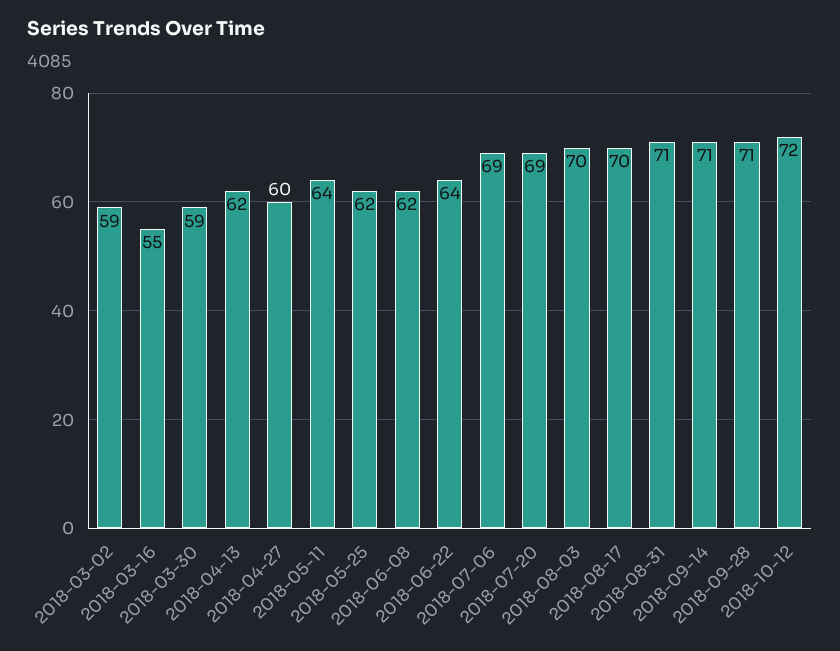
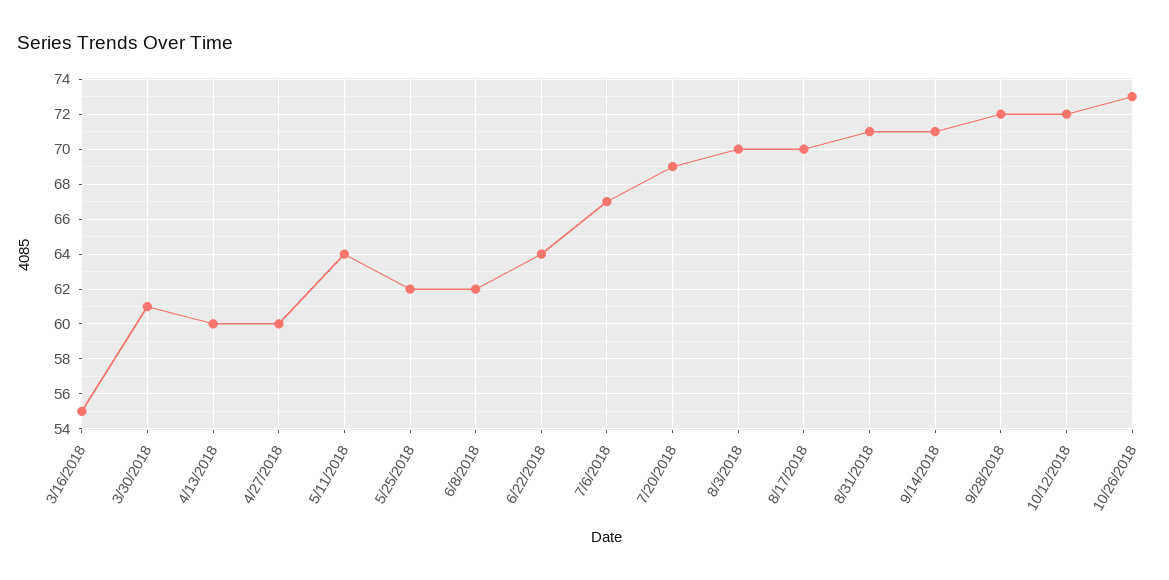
2018-03-02: 59 -> none
2018-03-30: 59 -> 61
2018-04-13: 62 -> 60
2018-07-06: 69 -> 67
2018-09-28: 71 -> 72
10/26/2018: none -> 73

